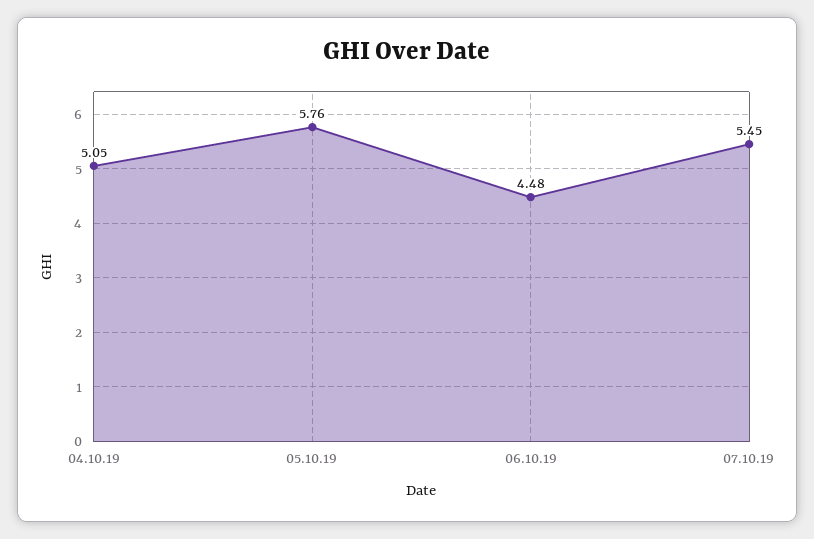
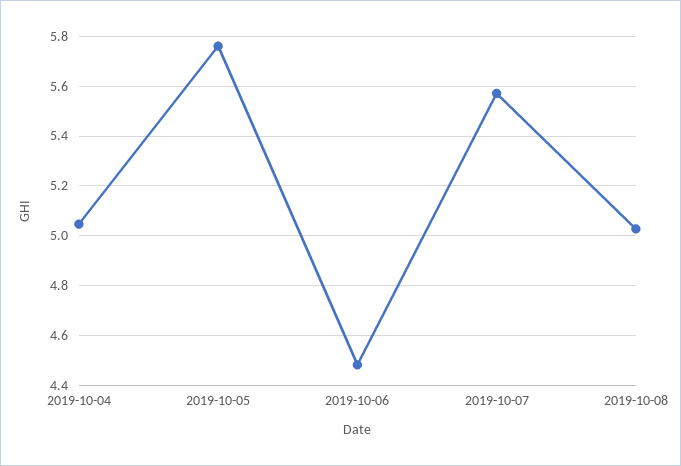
07.10.19: 5.45 -> 5.575
2019-10-08: none -> 5.025

